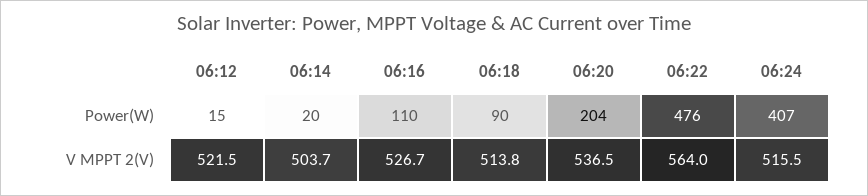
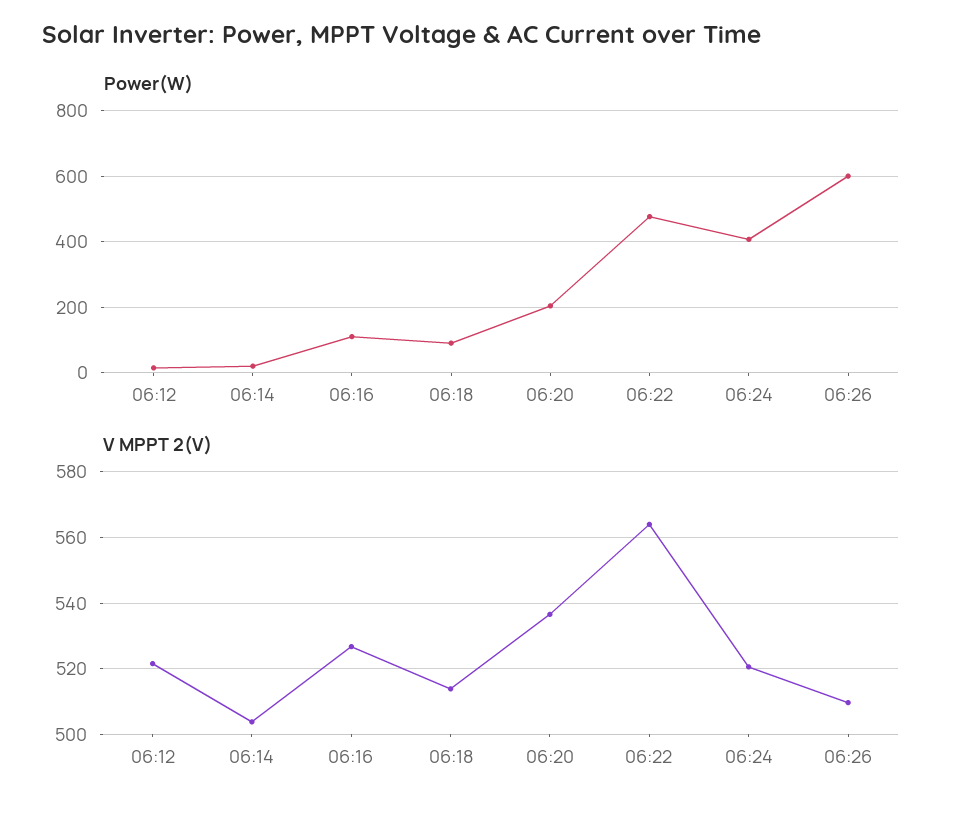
V MPPT 2(V), 06:24: 515.5 -> 520
Power(W), 06:26: none -> 600
V MPPT 2(V), 06:26: none -> 510

